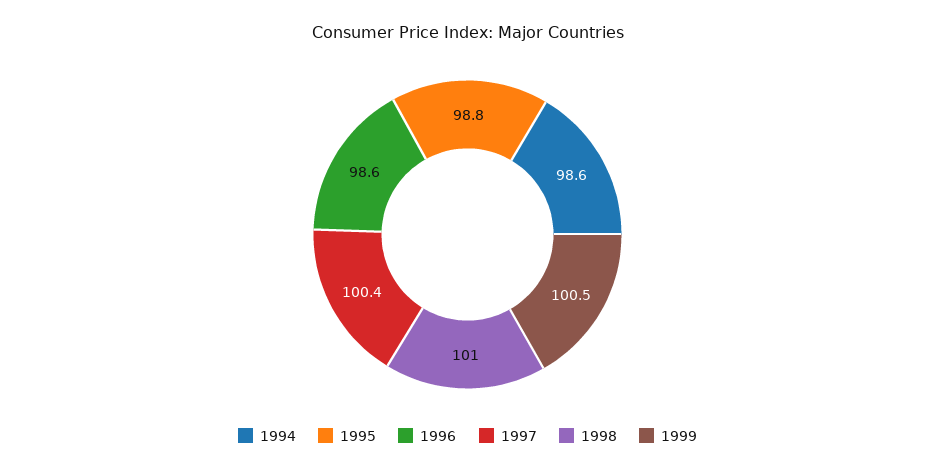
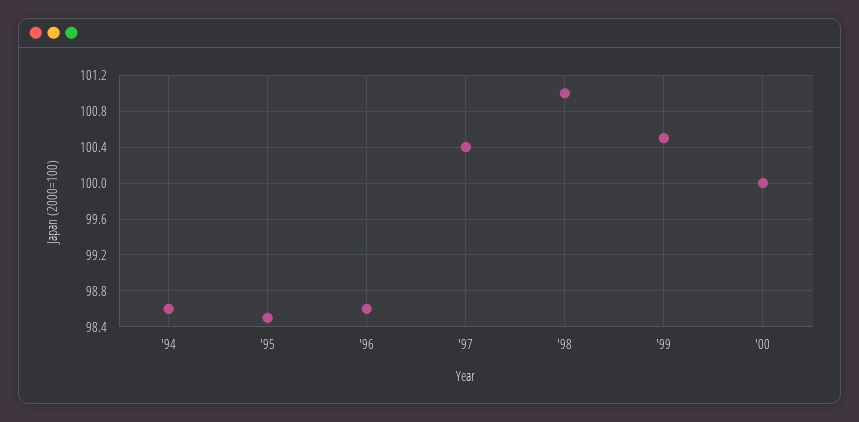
1995: 98.8 -> 98.5
'00: none -> 100

